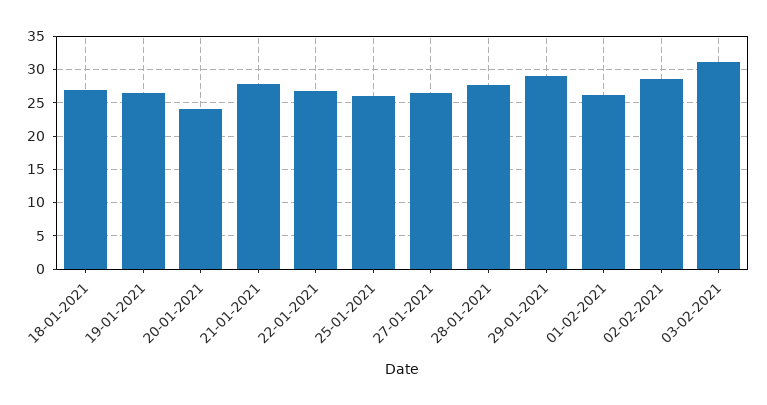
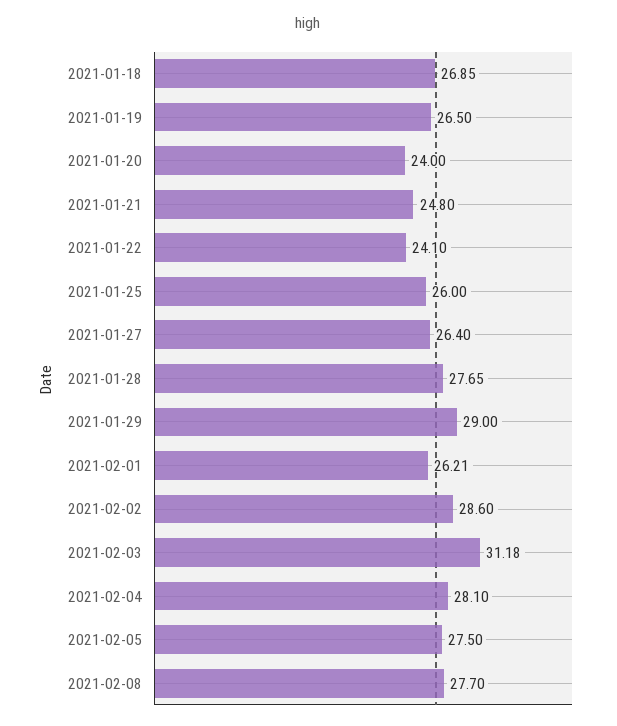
21-01-2021: 28 -> 24.8
22-01-2021: 27 -> 24.1
2021-02-04: none -> 28.1
2021-02-05: none -> 27.5
2021-02-08: none -> 27.7

